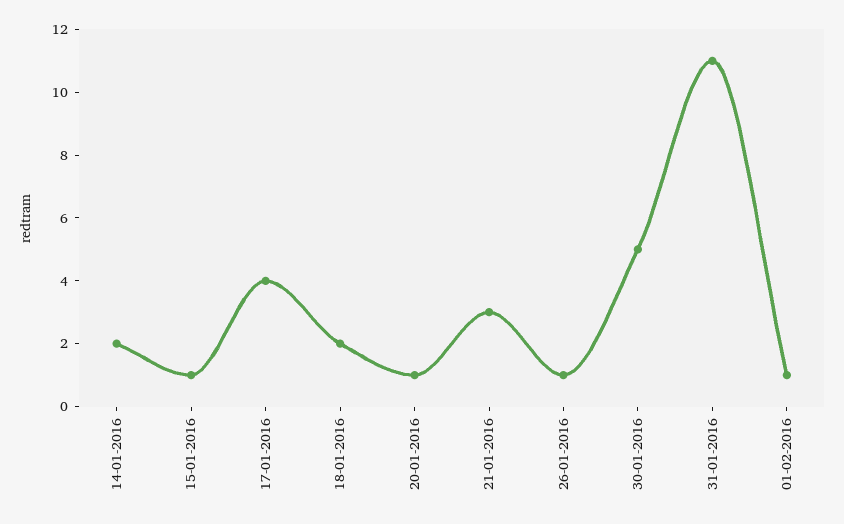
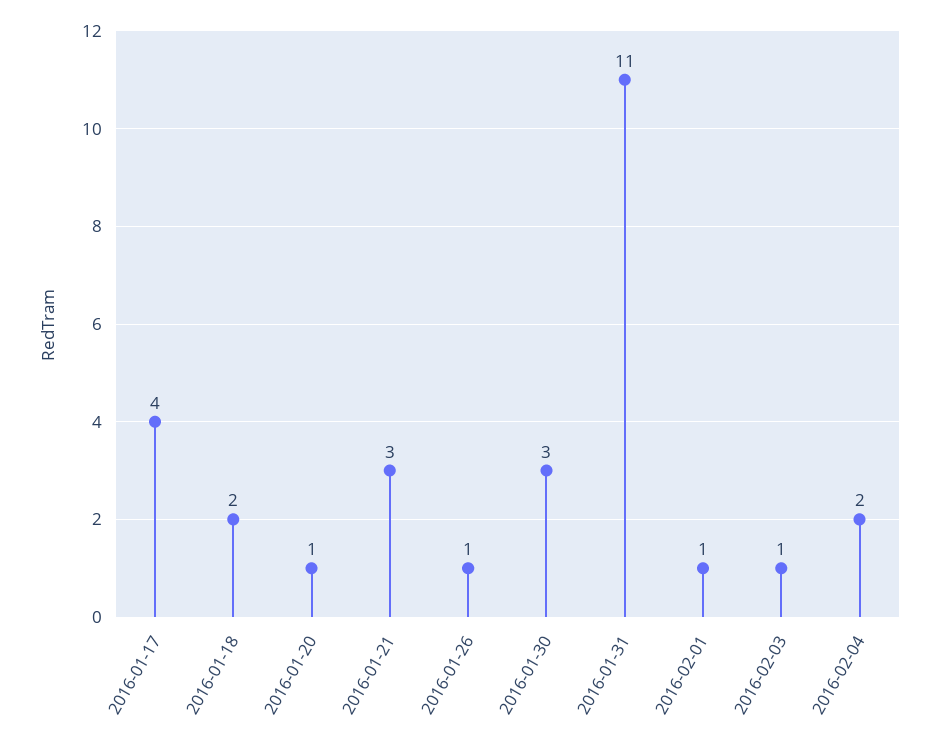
14-01-2016: 2 -> none
15-01-2016: 1 -> none
30-01-2016: 5 -> 3
2016-02-03: none -> 1
2016-02-04: none -> 2

